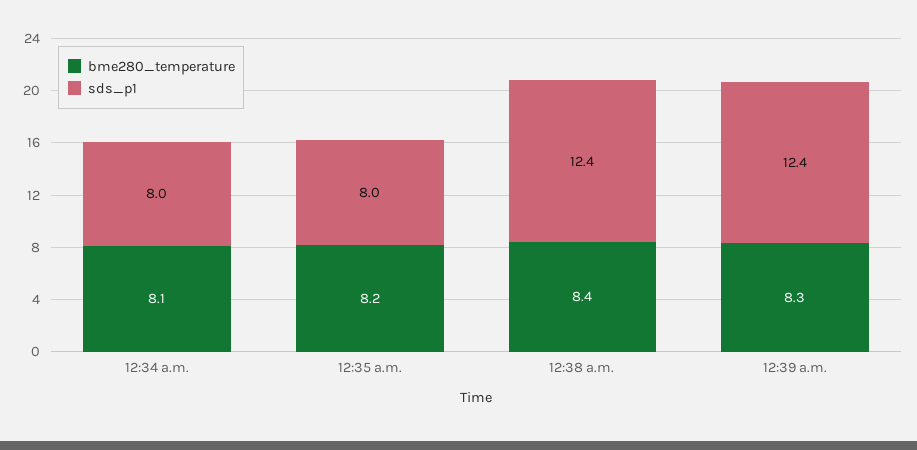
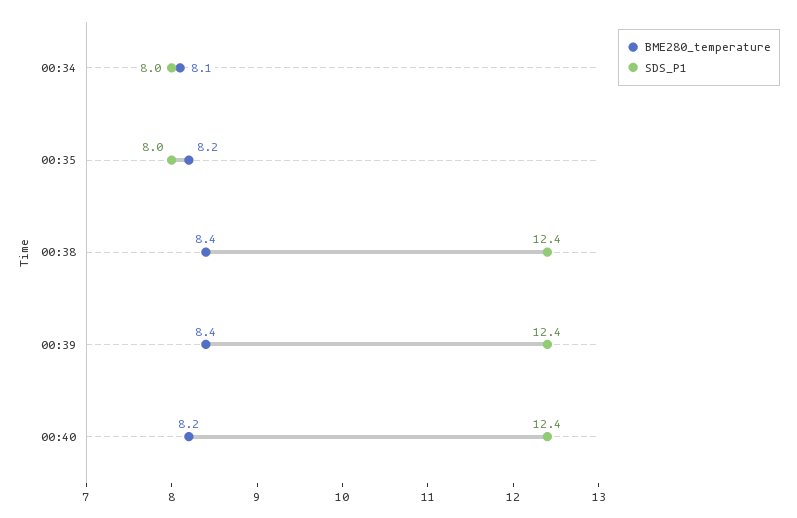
bme280_temperature, 12:39 a.m.: 8.3 -> 8.4
bme280_temperature, 00:40: none -> 8.2
sds_p1, 00:40: none -> 12.4

